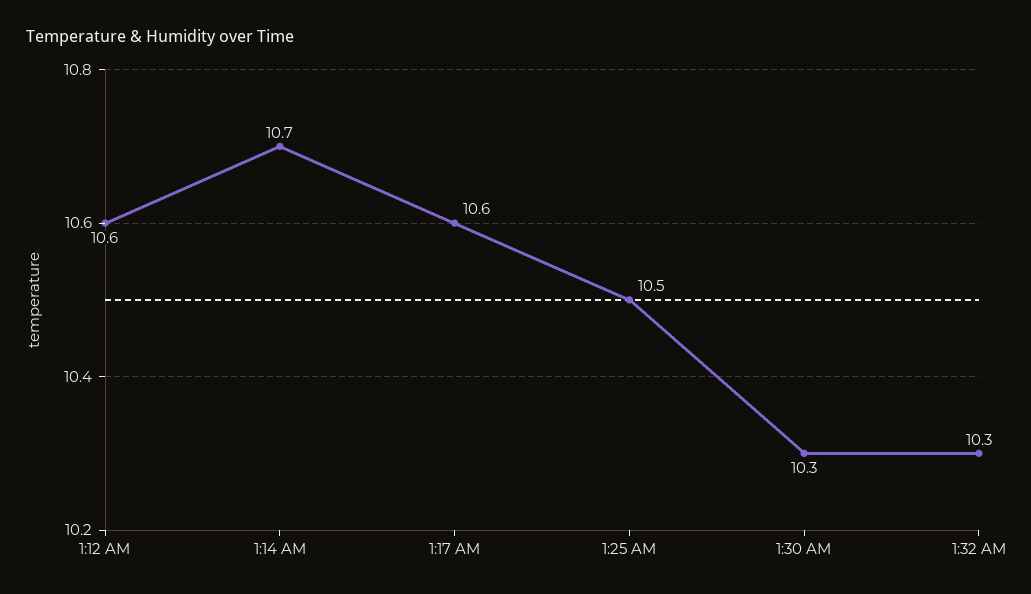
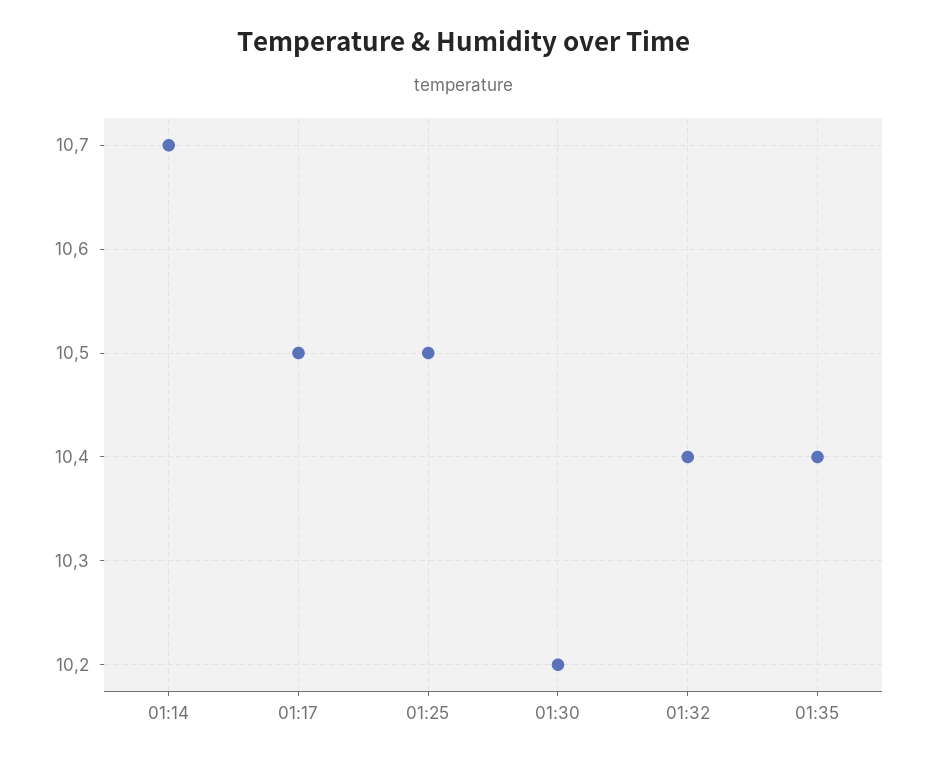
1:12 AM: 10.6 -> none
1:17 AM: 10.6 -> 10.5
1:30 AM: 10.3 -> 10.2
1:32 AM: 10.3 -> 10.4
01:35: none -> 10.4

